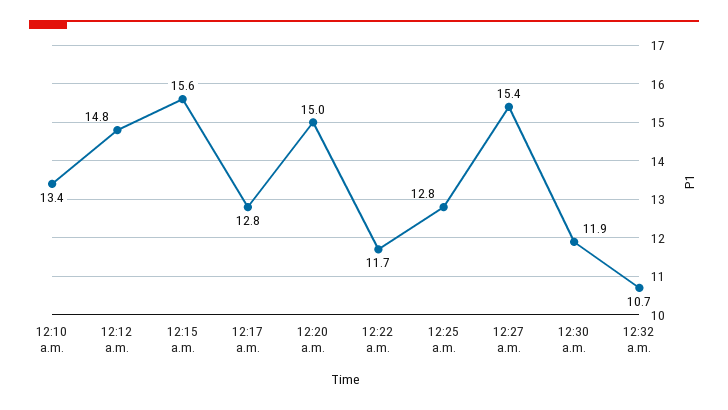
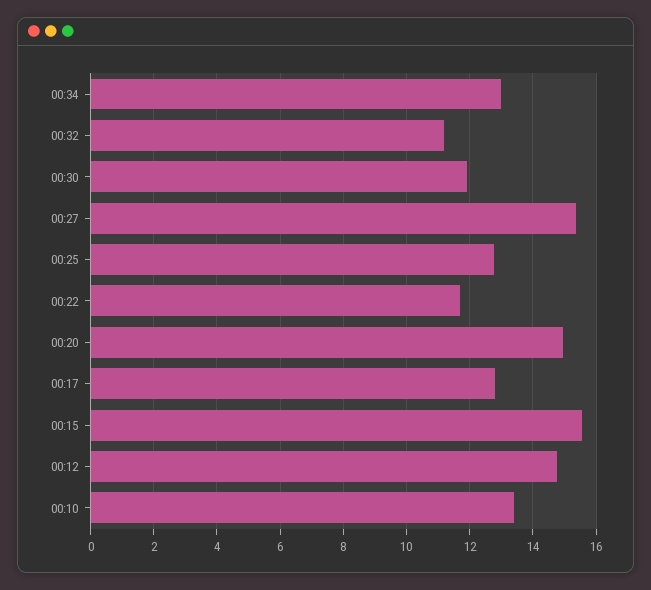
12:32 a.m.: 10.7 -> 11.2
00:34: none -> 13

